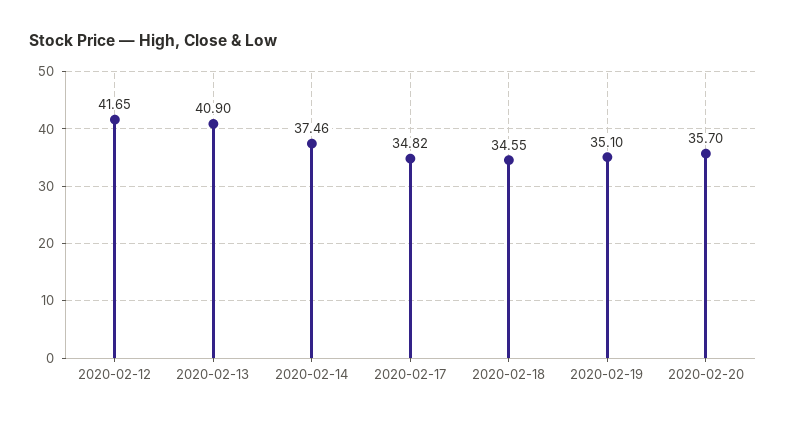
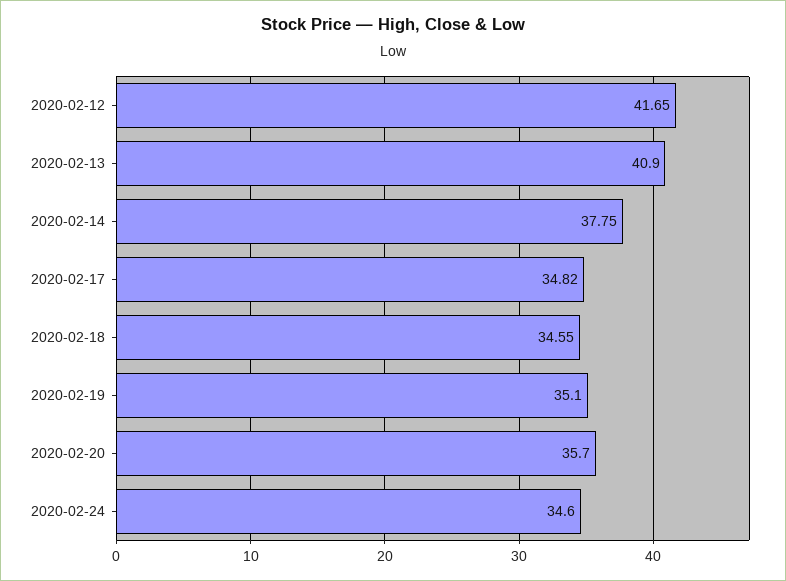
2020-02-14: 37.46 -> 37.75
2020-02-24: none -> 34.6

